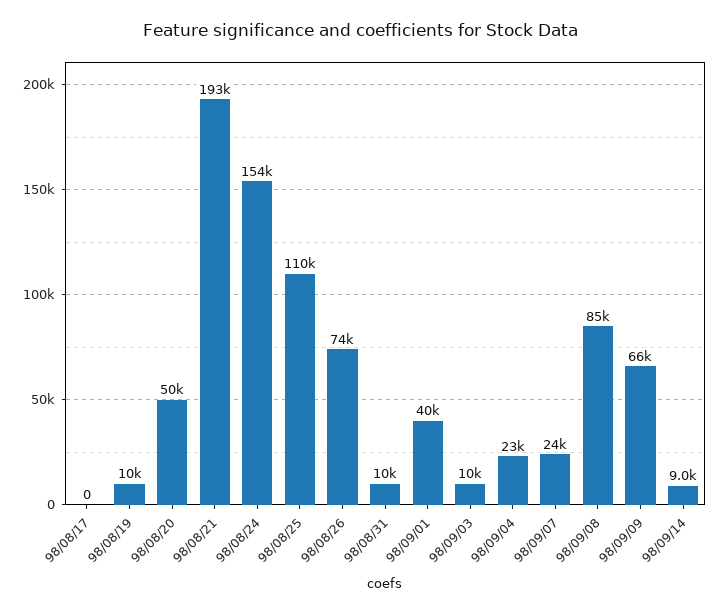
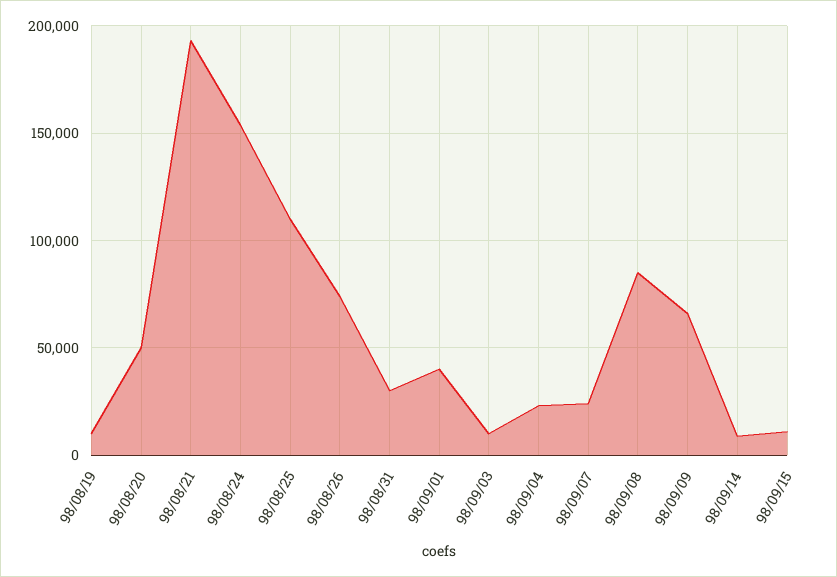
98/08/17: 0 -> none
98/08/31: 10000 -> 30000
98/09/15: none -> 10000

